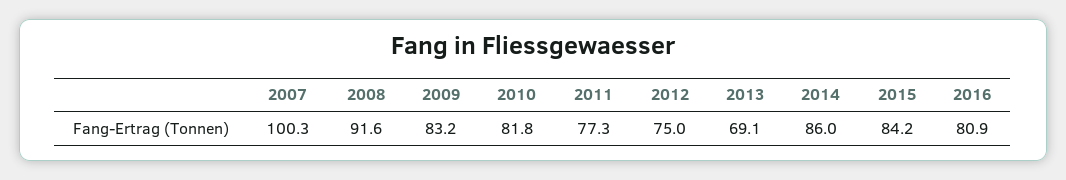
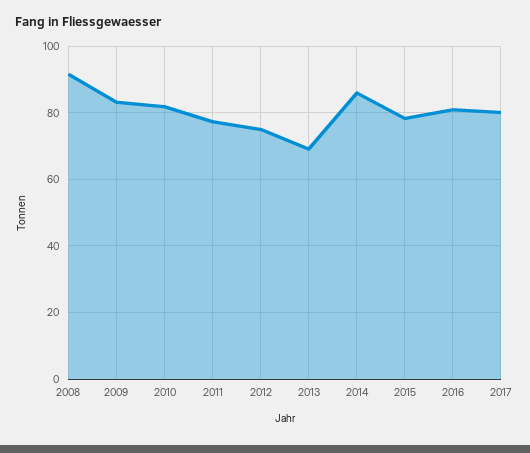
2007: 100.3 -> none
2015: 84.2 -> 78
2017: none -> 80

